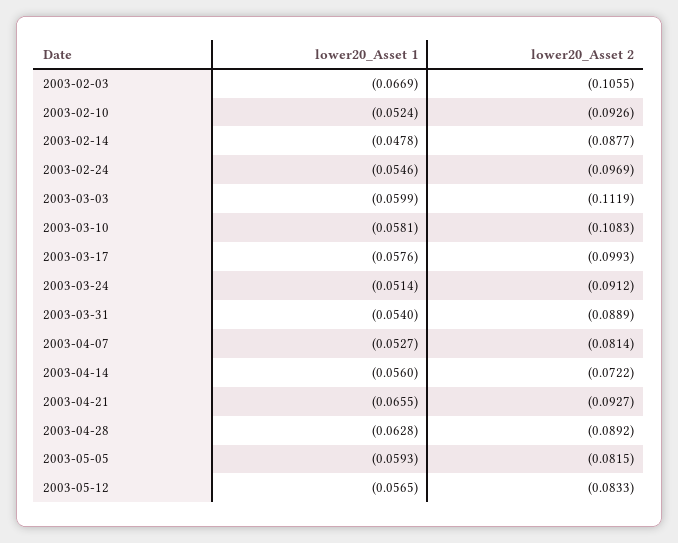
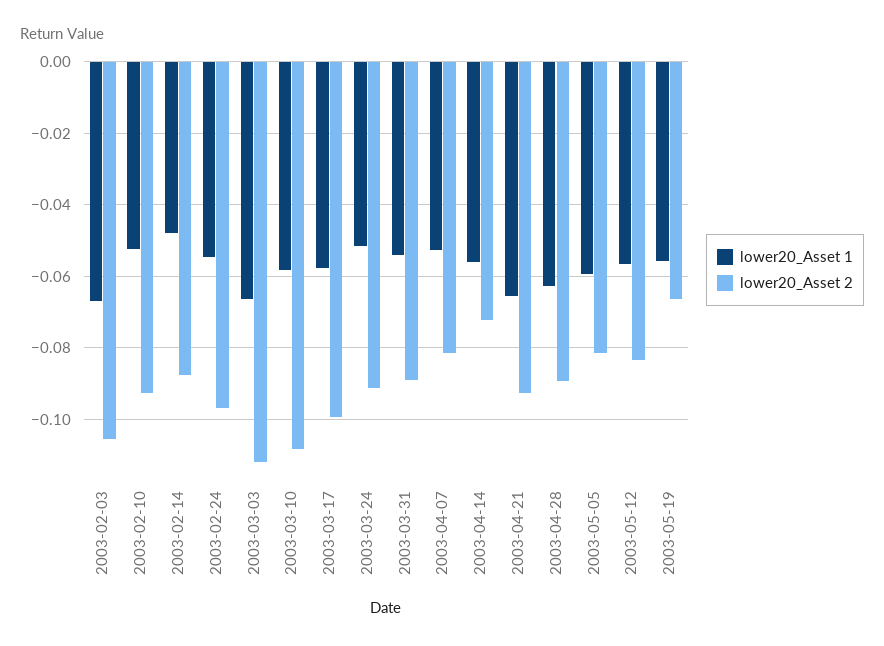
lower20_Asset 1, 2003-03-03: -0.0599 -> -0.066
lower20_Asset 1, 2003-05-19: none -> -0.056
lower20_Asset 2, 2003-05-19: none -> -0.066

